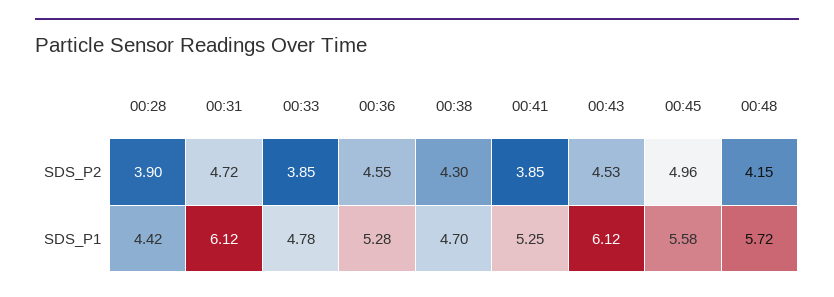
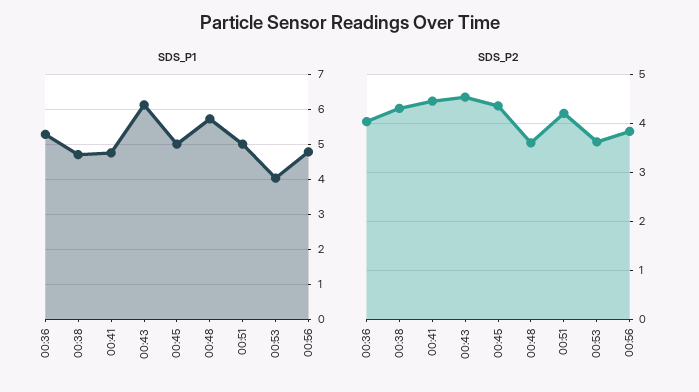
SDS_P2, 00:28: 3.9 -> none
SDS_P2, 00:31: 4.72 -> none
SDS_P2, 00:33: 3.85 -> none
SDS_P2, 00:36: 4.55 -> 4
SDS_P2, 00:41: 3.85 -> 4.4
SDS_P2, 00:45: 4.96 -> 4.4
SDS_P2, 00:48: 4.15 -> 3.6
SDS_P1, 00:28: 4.42 -> none
SDS_P1, 00:31: 6.12 -> none
SDS_P1, 00:33: 4.78 -> none
SDS_P1, 00:41: 5.25 -> 4.8
SDS_P1, 00:45: 5.58 -> 5
SDS_P1, 00:51: none -> 5
SDS_P1, 00:53: none -> 4
SDS_P1, 00:56: none -> 4.8
SDS_P2, 00:51: none -> 4.2
SDS_P2, 00:53: none -> 3.6
SDS_P2, 00:56: none -> 3.8

